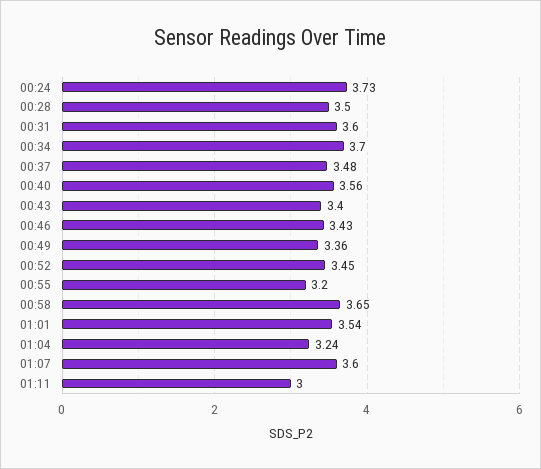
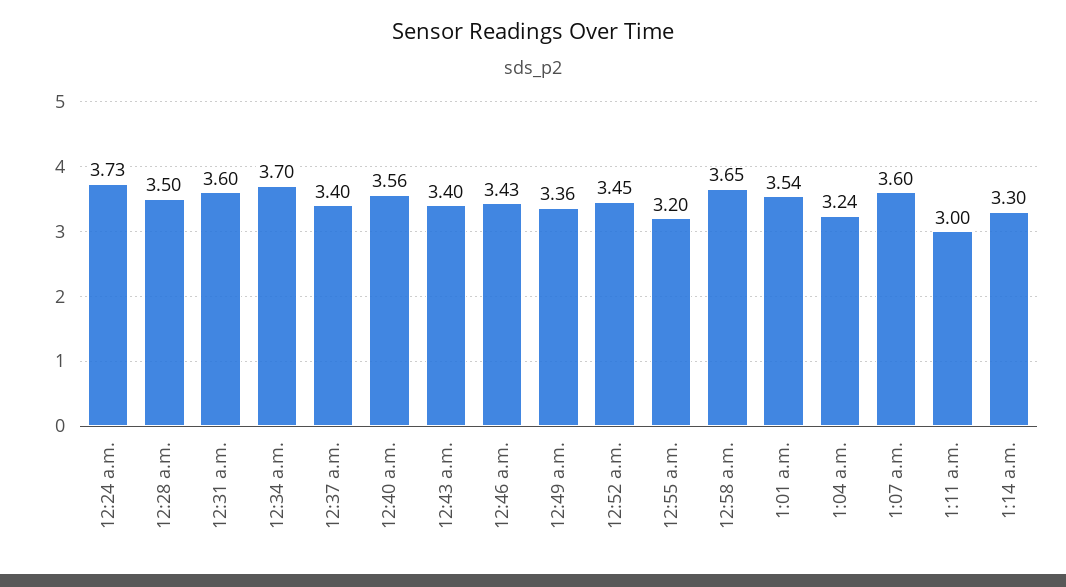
00:37: 3.48 -> 3.4
1:14 a.m.: none -> 3.3

